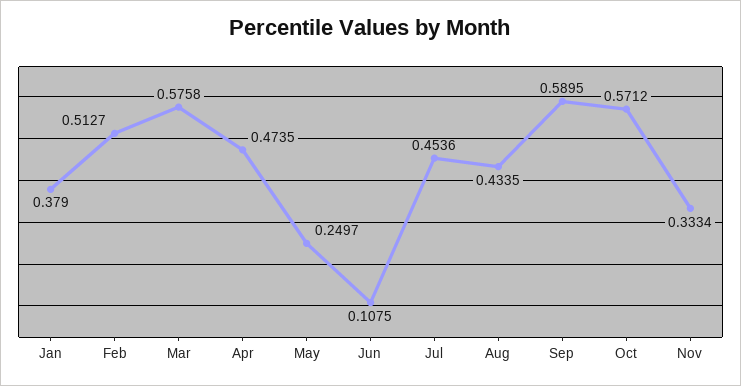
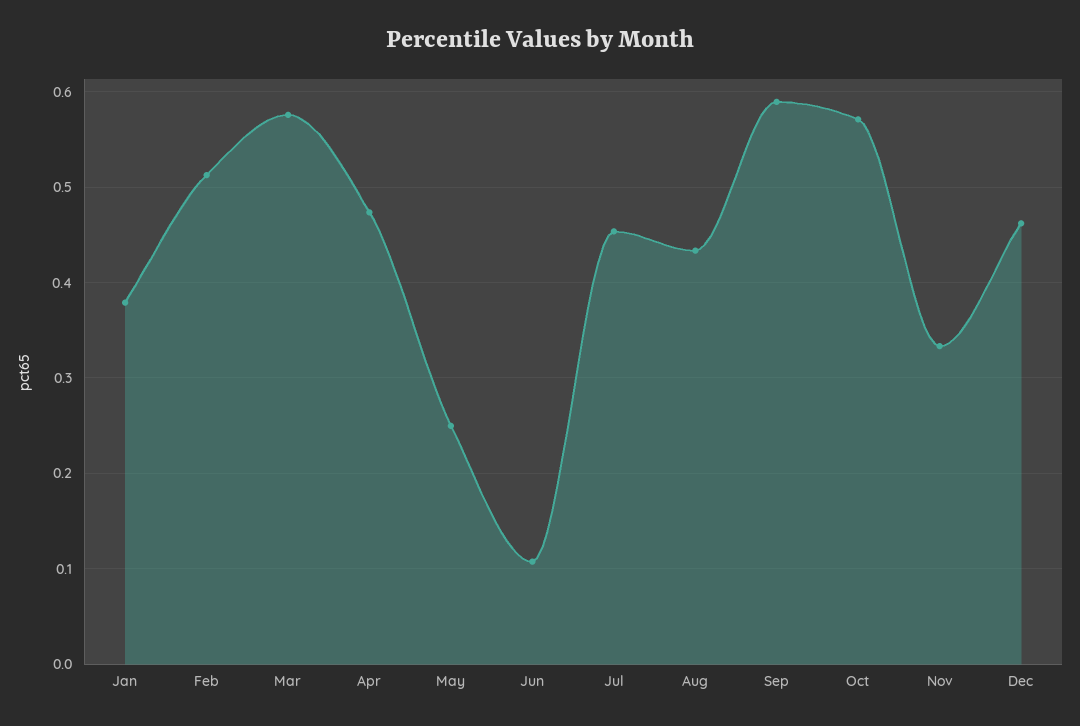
Dec: none -> 0.46

